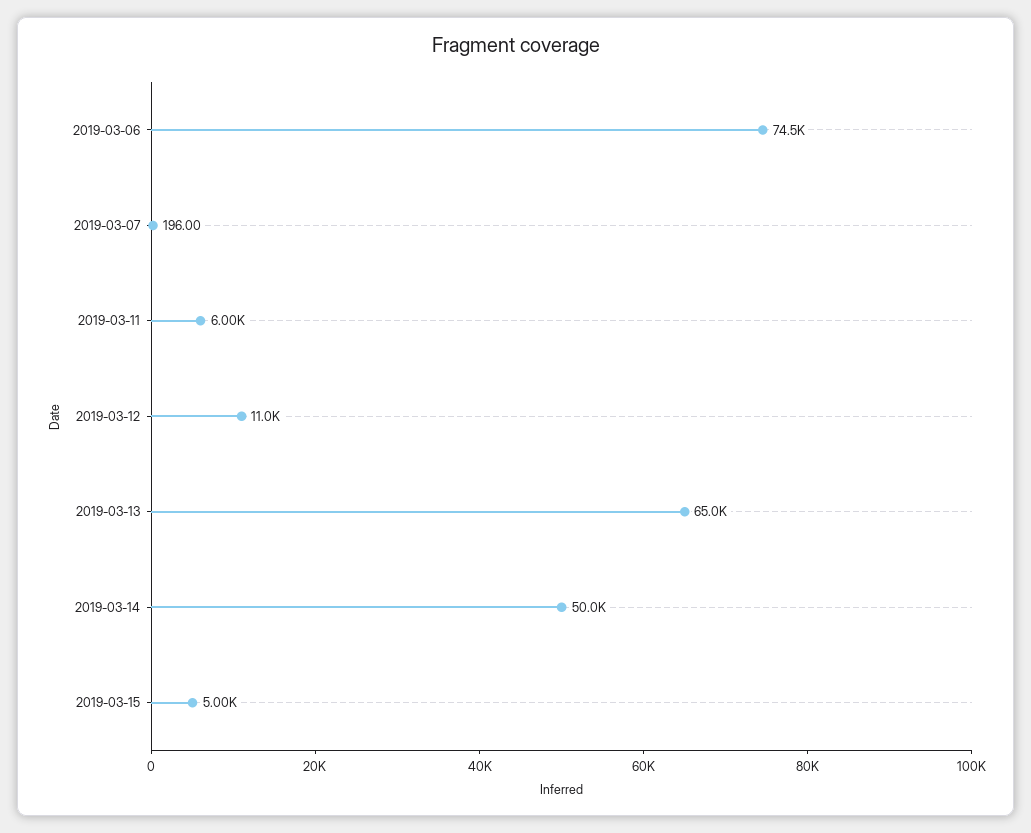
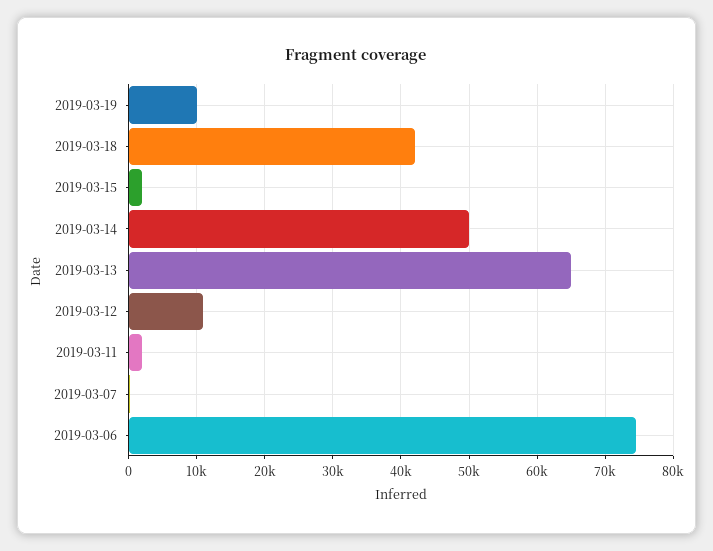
2019-03-11: 6000 -> 2000
2019-03-15: 5000 -> 2000
2019-03-19: none -> 10000
2019-03-18: none -> 42000

